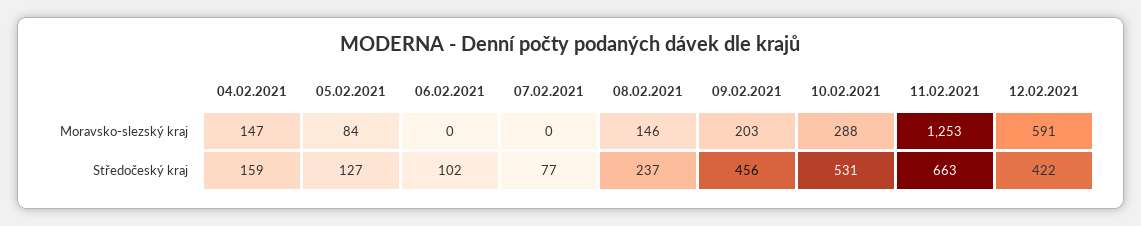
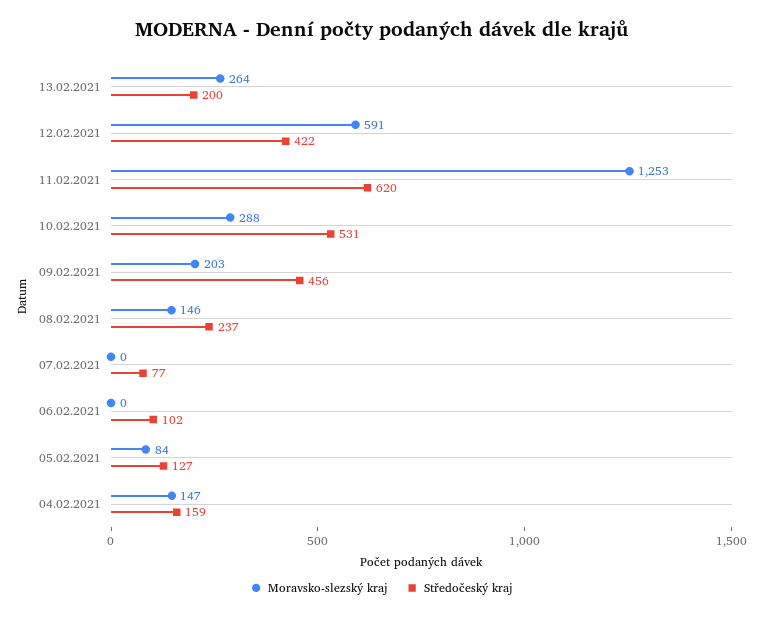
Středočeský kraj, 11.02.2021: 663 -> 620
Moravsko-slezský kraj, 13.02.2021: none -> 264
Středočeský kraj, 13.02.2021: none -> 200

